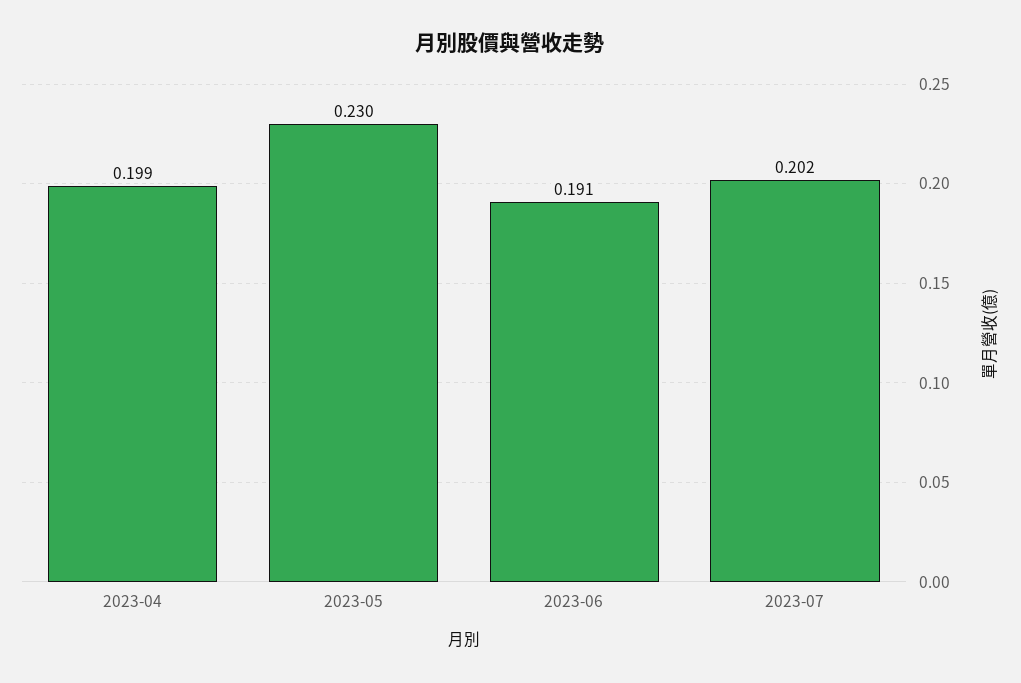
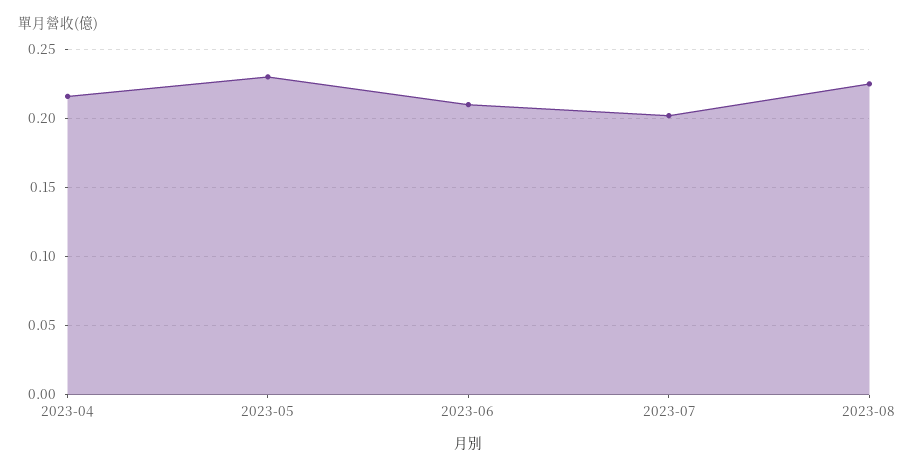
2023-04: 0.199 -> 0.215
2023-06: 0.191 -> 0.21
2023-08: none -> 0.225

